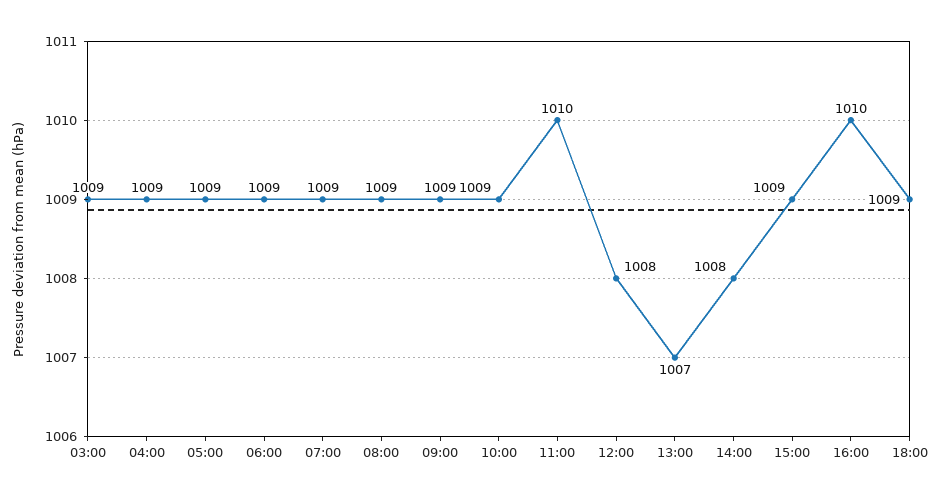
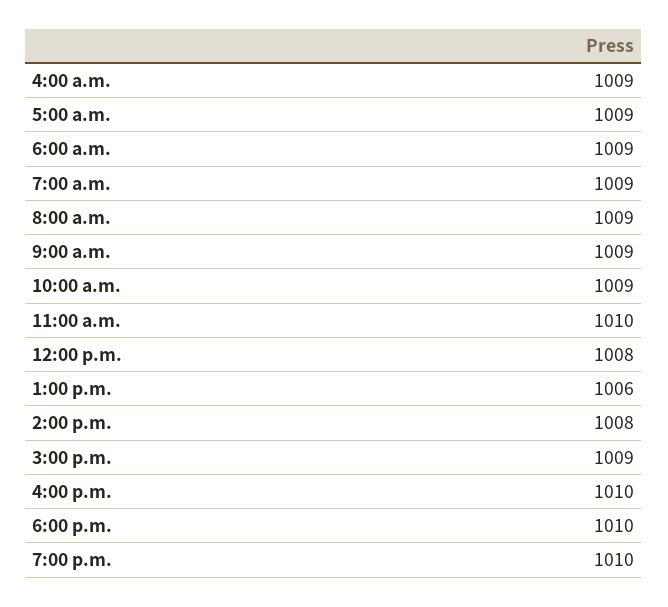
03:00: 1009 -> none
13:00: 1007 -> 1006
18:00: 1009 -> 1010
7:00 p.m.: none -> 1010

